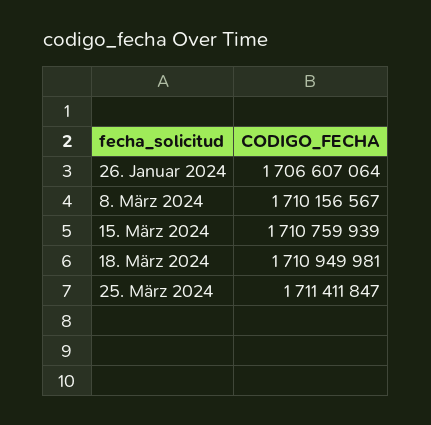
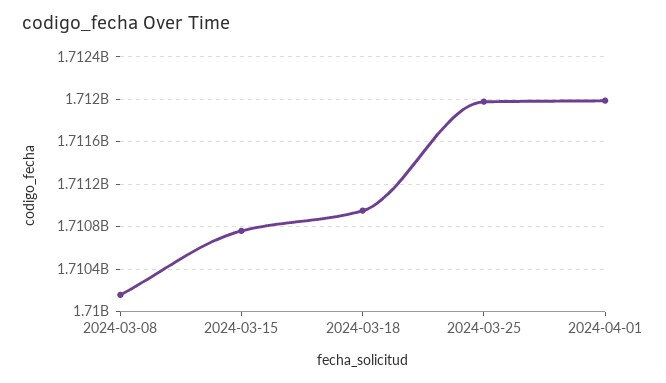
26. Januar 2024: 1706607064 -> none
25. März 2024: 1711411847 -> 1712000000
2024-04-01: none -> 1712000000

